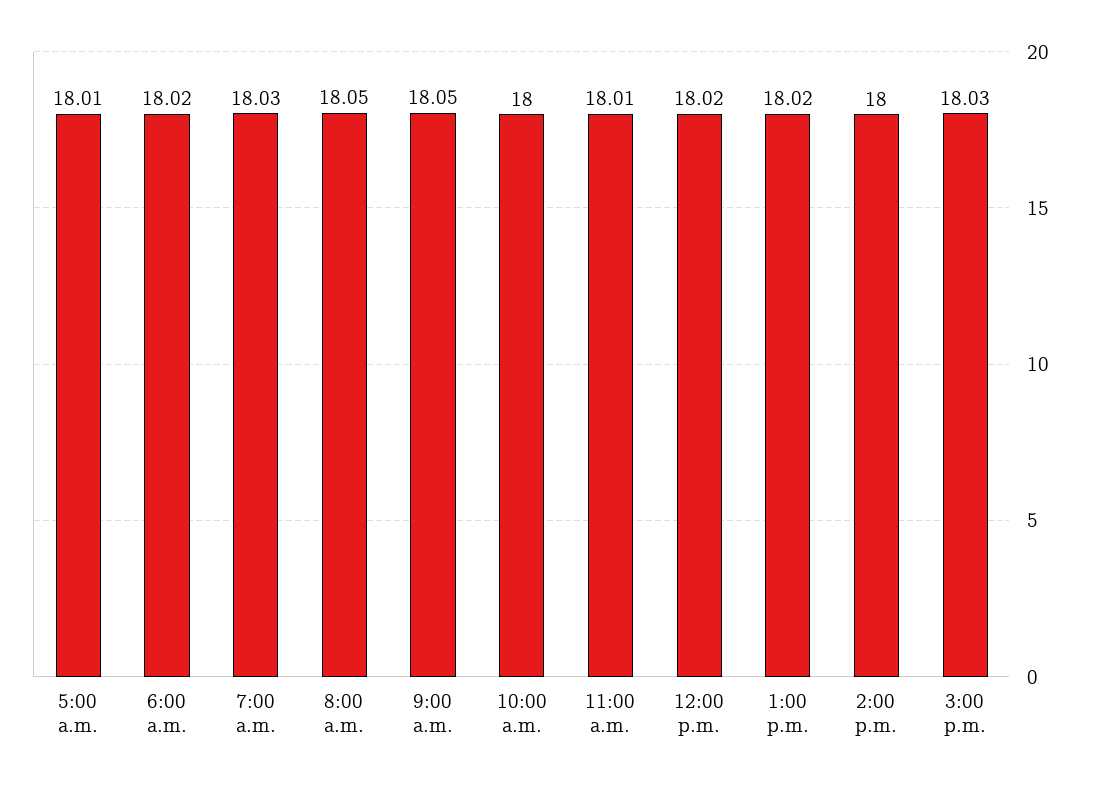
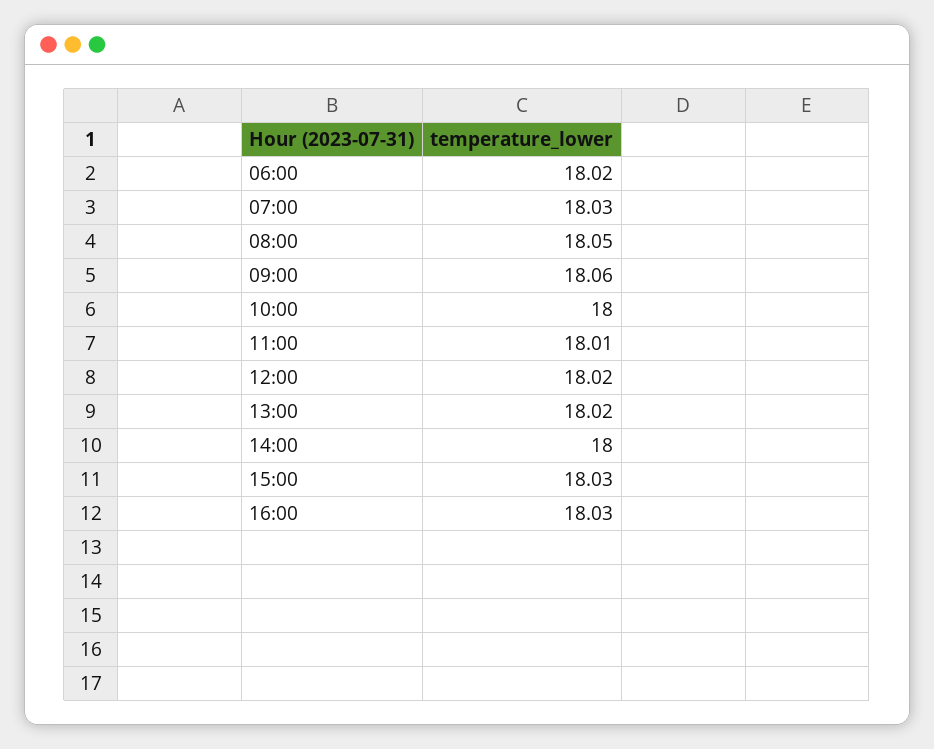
5:00 a.m.: 18.01 -> none
9:00 a.m.: 18.05 -> 18.06
16:00: none -> 18.03

